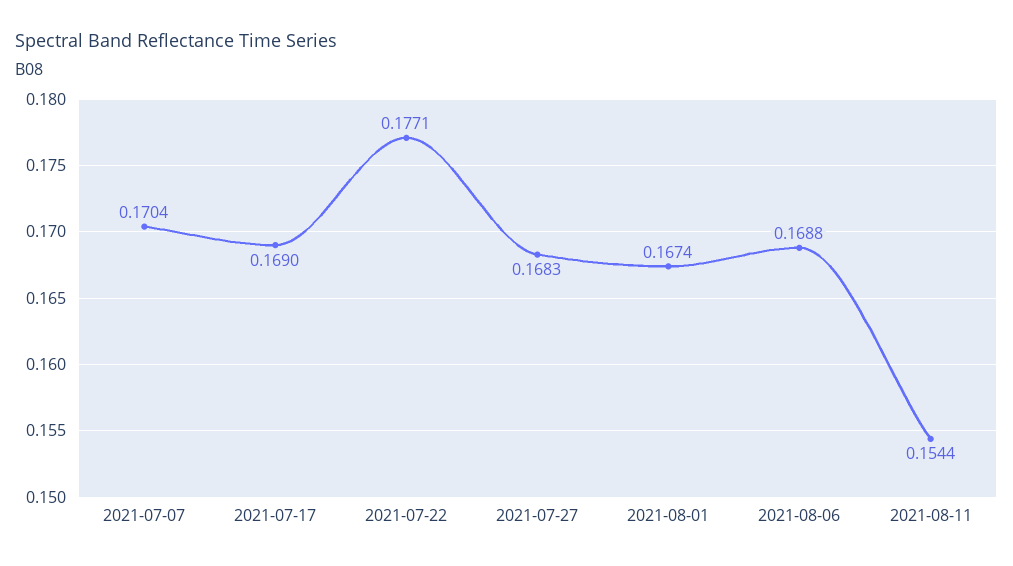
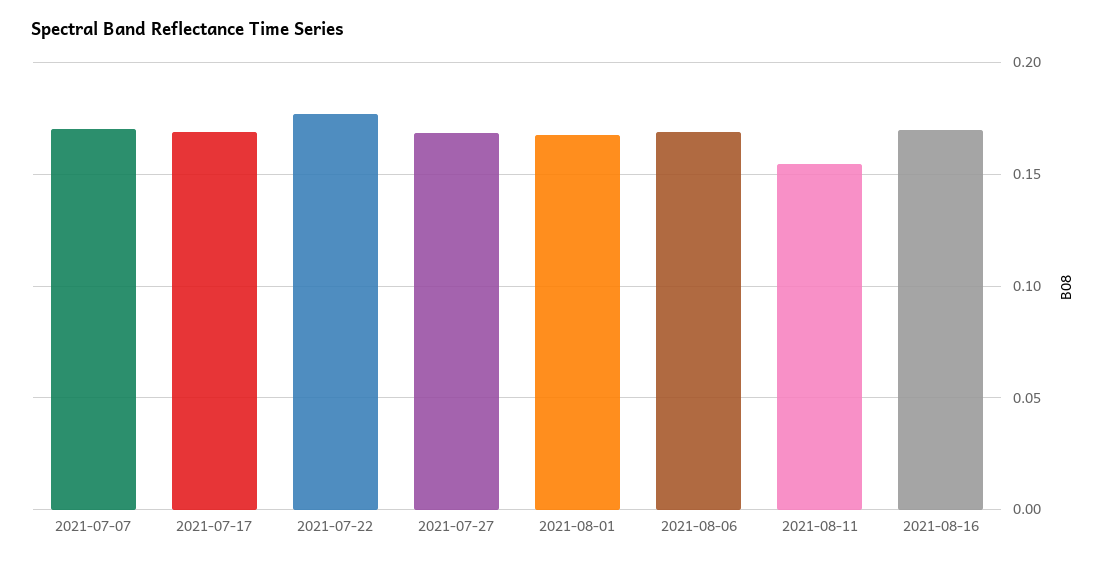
2021-08-16: none -> 0.17

